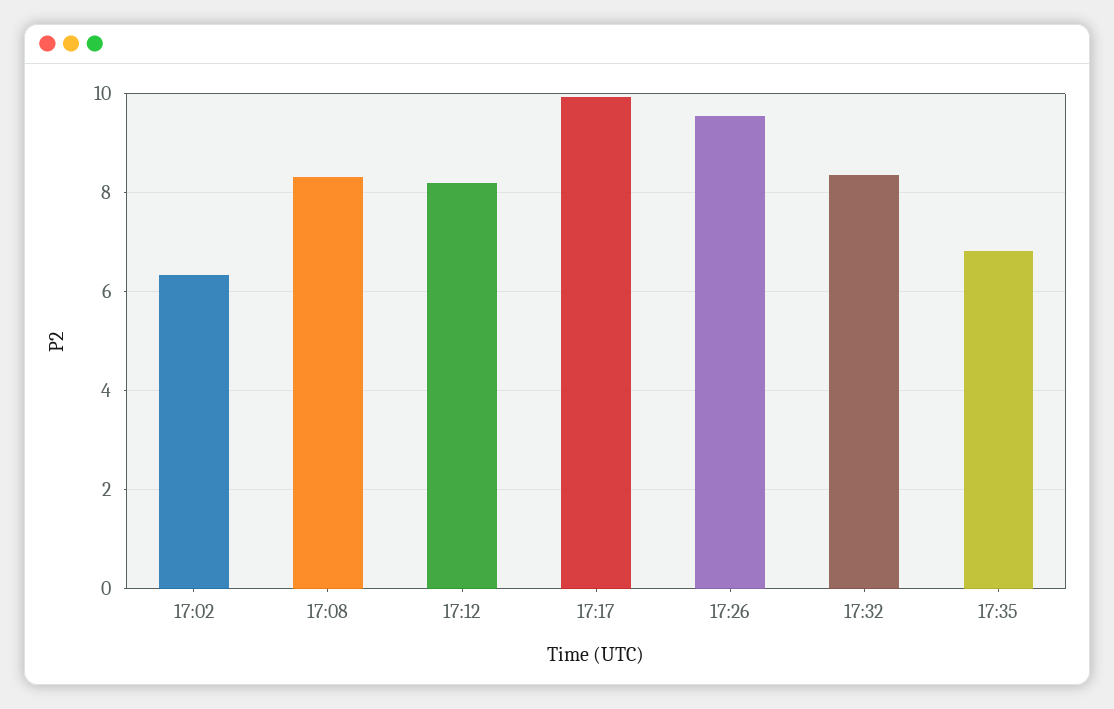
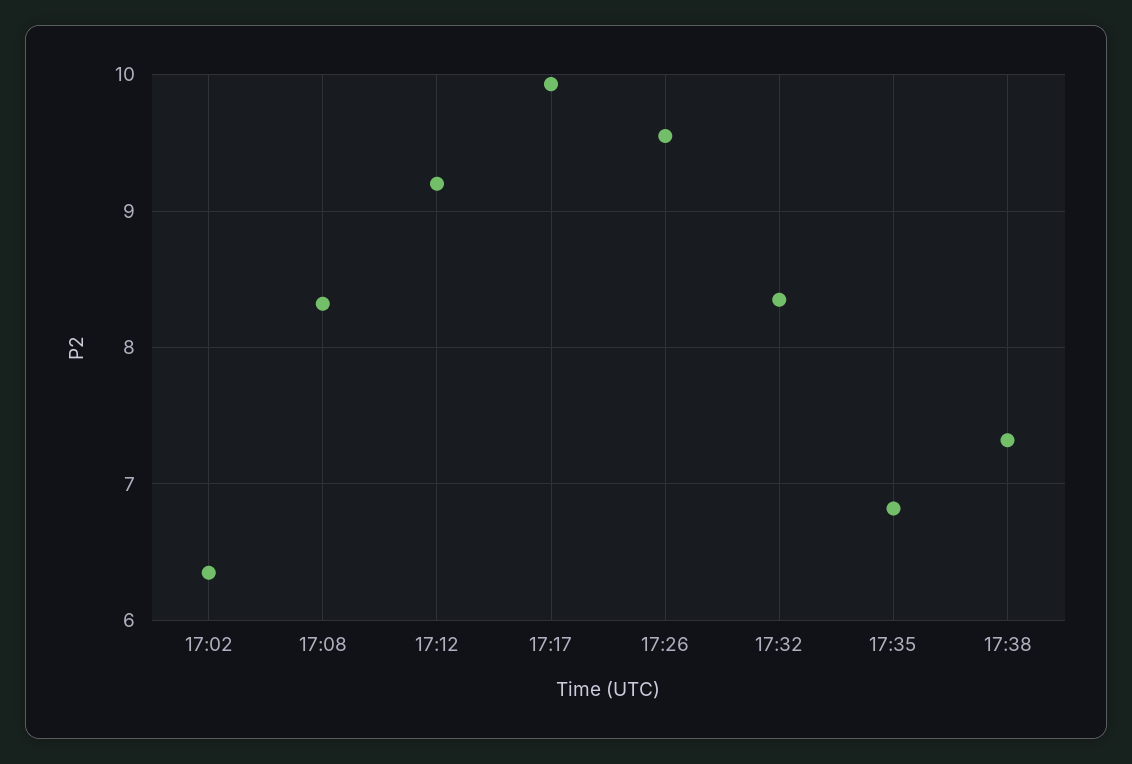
17:12: 8.2 -> 9.2
17:38: none -> 7.3

